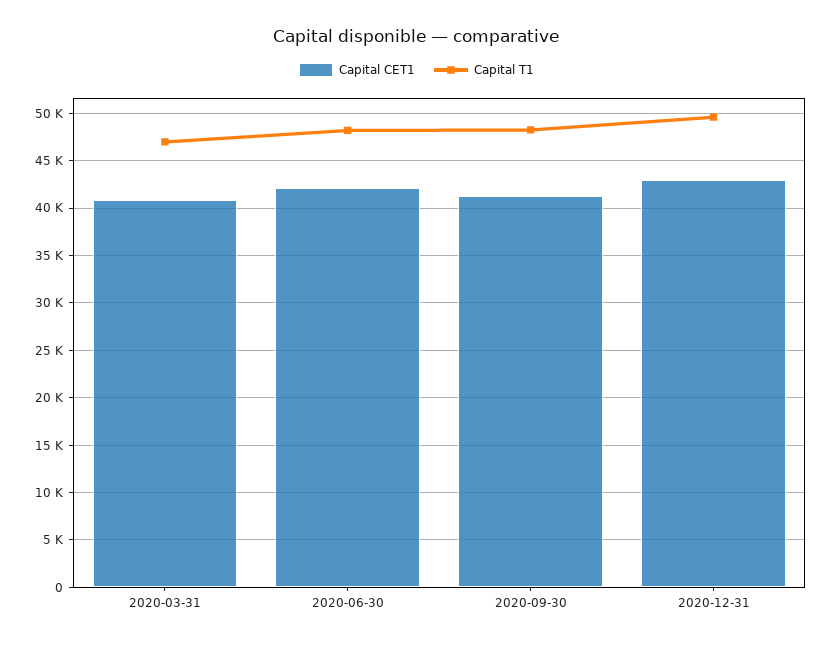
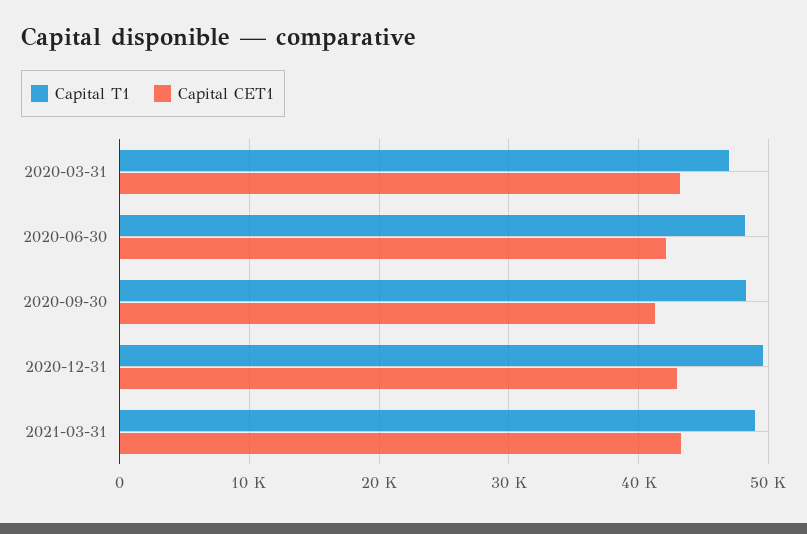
Capital CET1, 2020-03-31: 41000 -> 43000
Capital T1, 2021-03-31: none -> 49000
Capital CET1, 2021-03-31: none -> 43000

